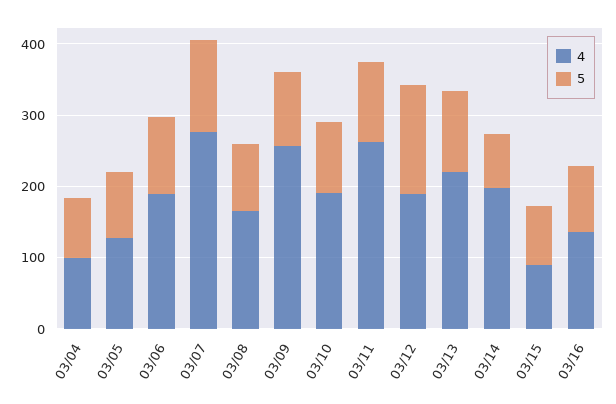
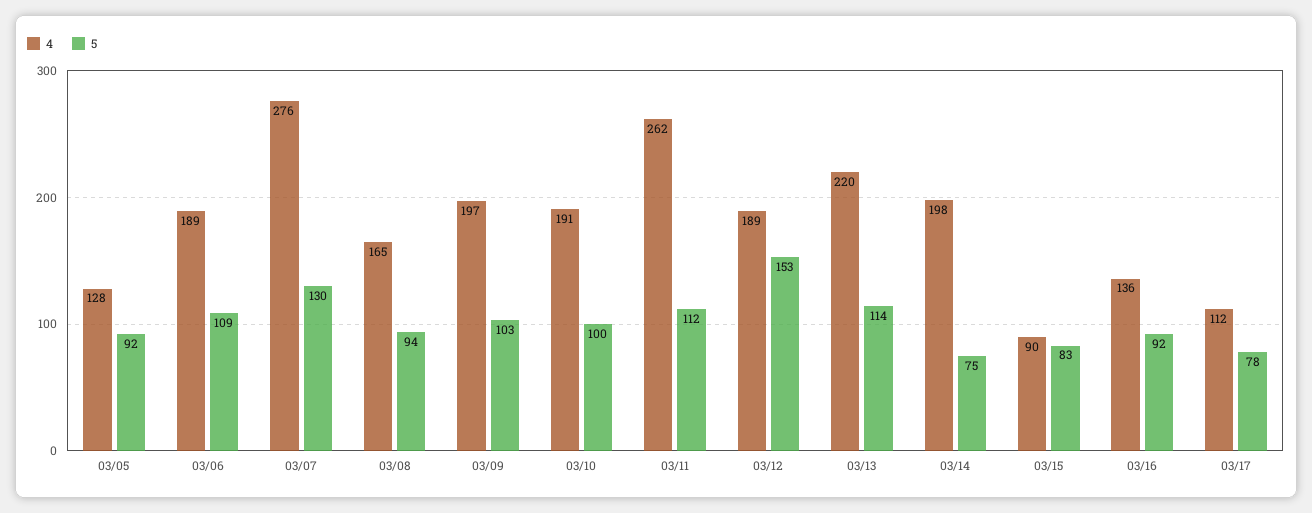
4, 03/04: 100 -> none
5, 03/04: 80 -> none
4, 03/09: 260 -> 197
4, 03/17: none -> 112
5, 03/17: none -> 78

